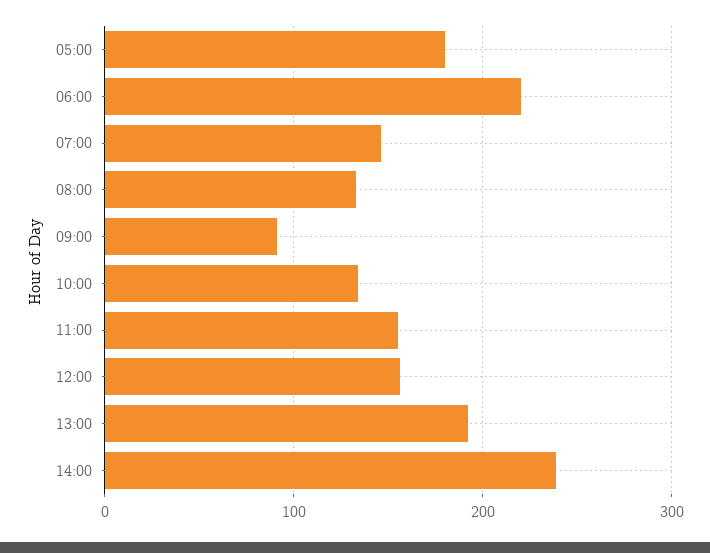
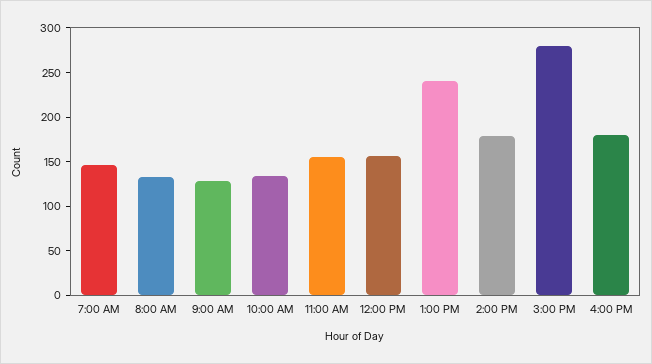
05:00: 180 -> none
06:00: 220 -> none
09:00: 90 -> 130
13:00: 190 -> 240
14:00: 240 -> 180
3:00 PM: none -> 280
4:00 PM: none -> 180

